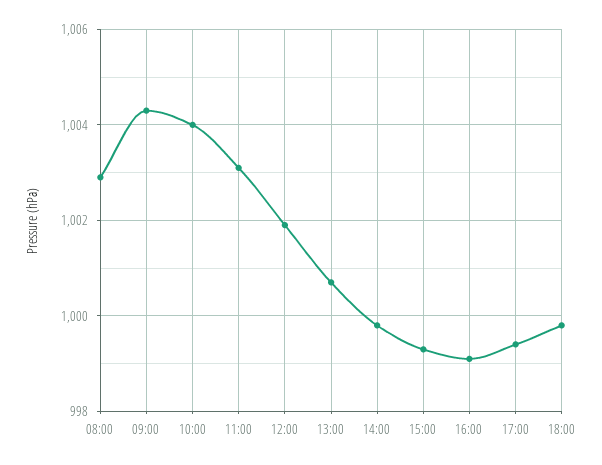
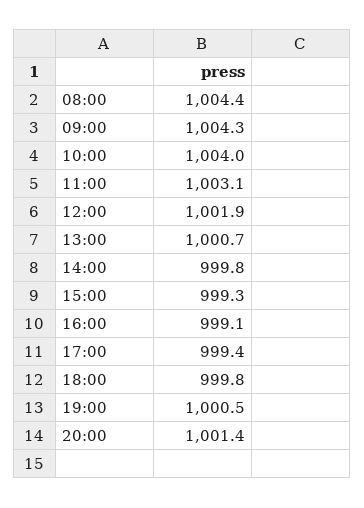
08:00: 1003 -> 1004.4
19:00: none -> 1000.5
20:00: none -> 1001.4

